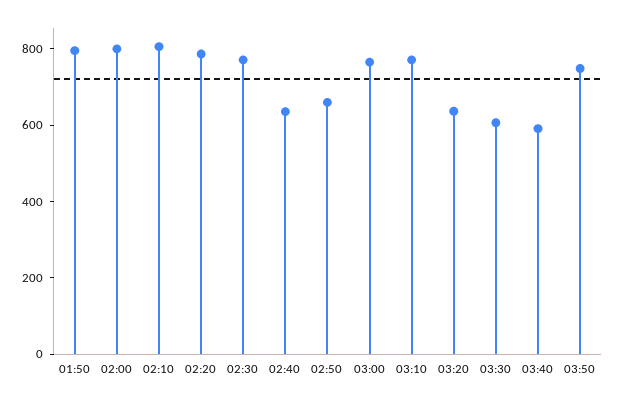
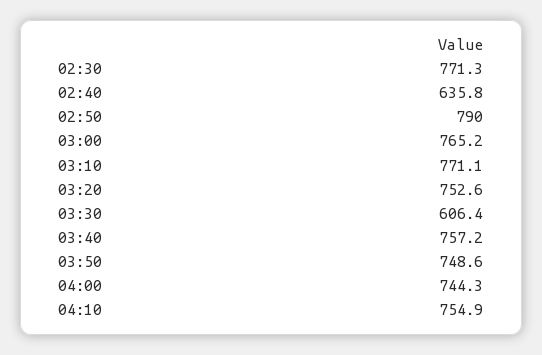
01:50: 800 -> none
02:00: 800 -> none
02:10: 800 -> none
02:20: 800 -> none
02:50: 650 -> 790
03:20: 650 -> 752.6
03:40: 600 -> 757.2
04:00: none -> 744.3
04:10: none -> 754.9

